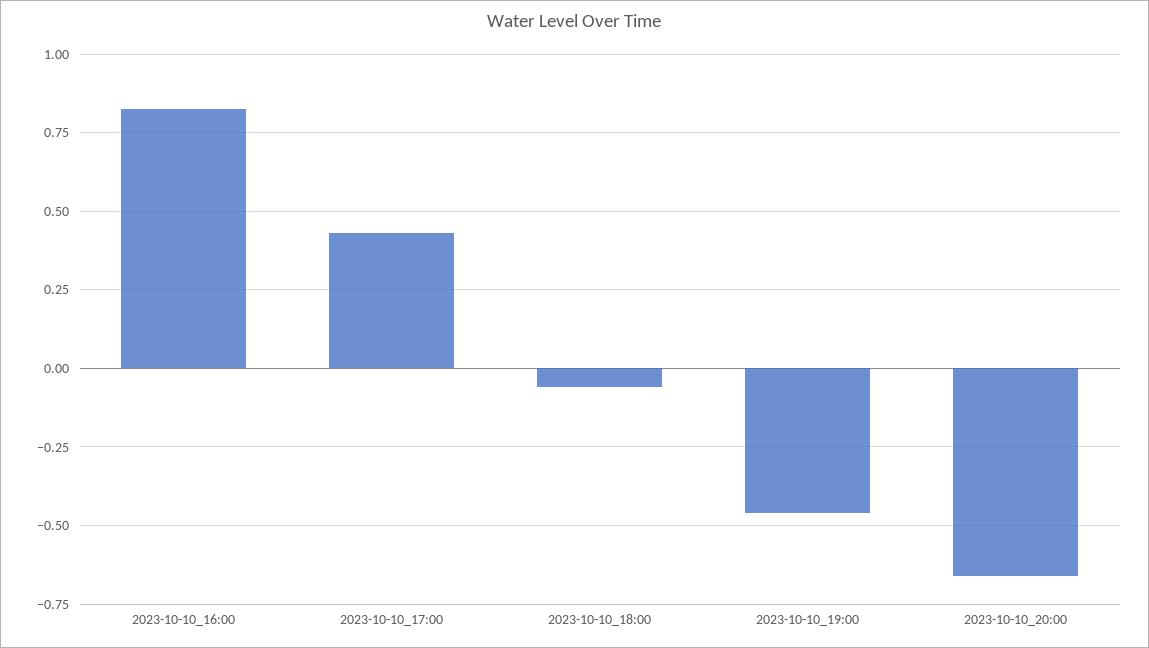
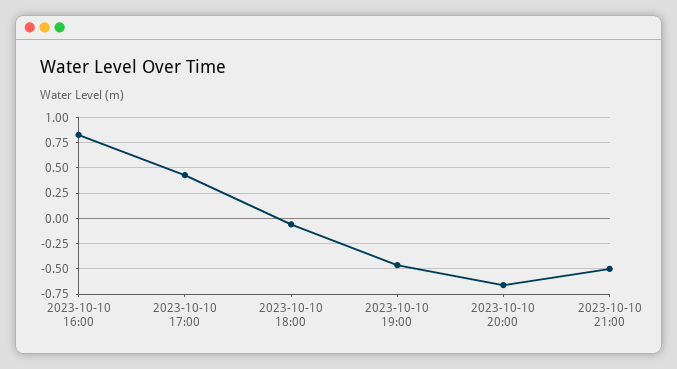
2023-10-10 21:00: none -> -0.5

